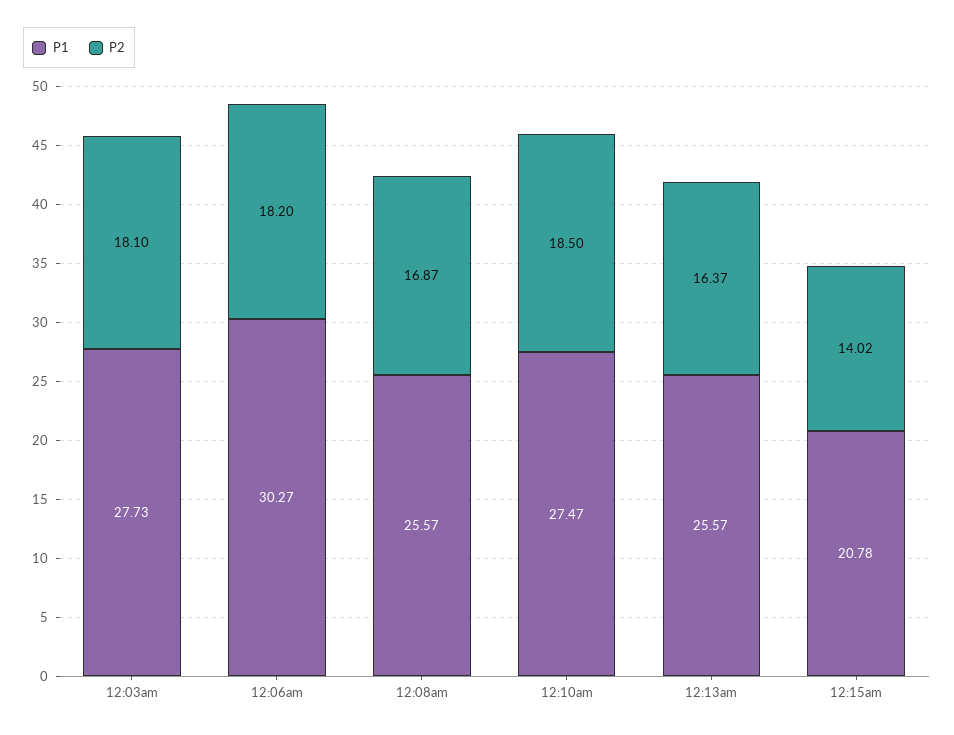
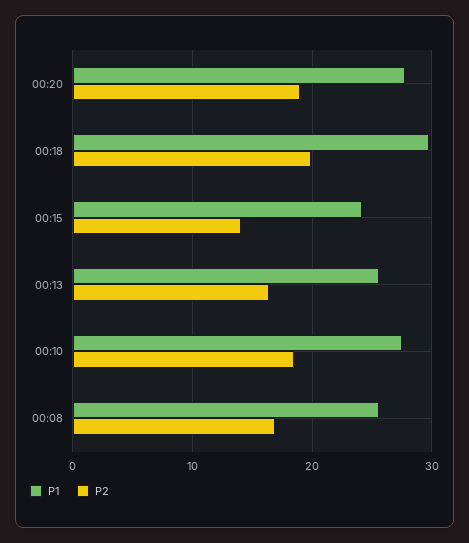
P1, 12:03am: 27.73 -> none
P2, 12:03am: 18.1 -> none
P1, 12:06am: 30.27 -> none
P2, 12:06am: 18.2 -> none
P1, 12:15am: 20.78 -> 24
P1, 00:20: none -> 28
P2, 00:20: none -> 19
P1, 00:18: none -> 30
P2, 00:18: none -> 20

